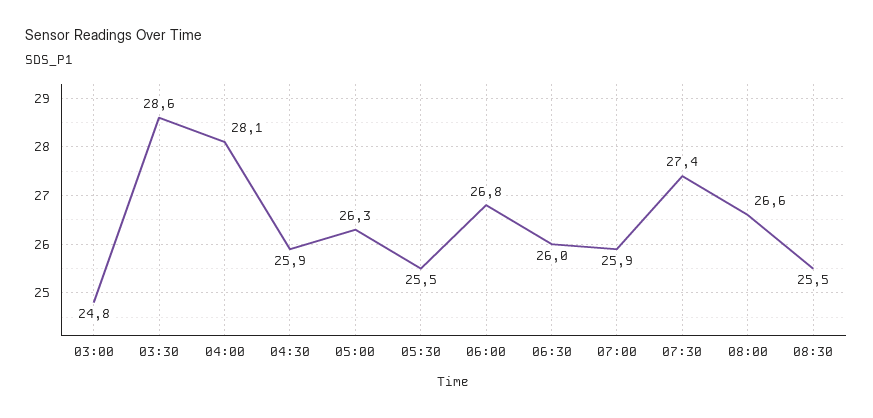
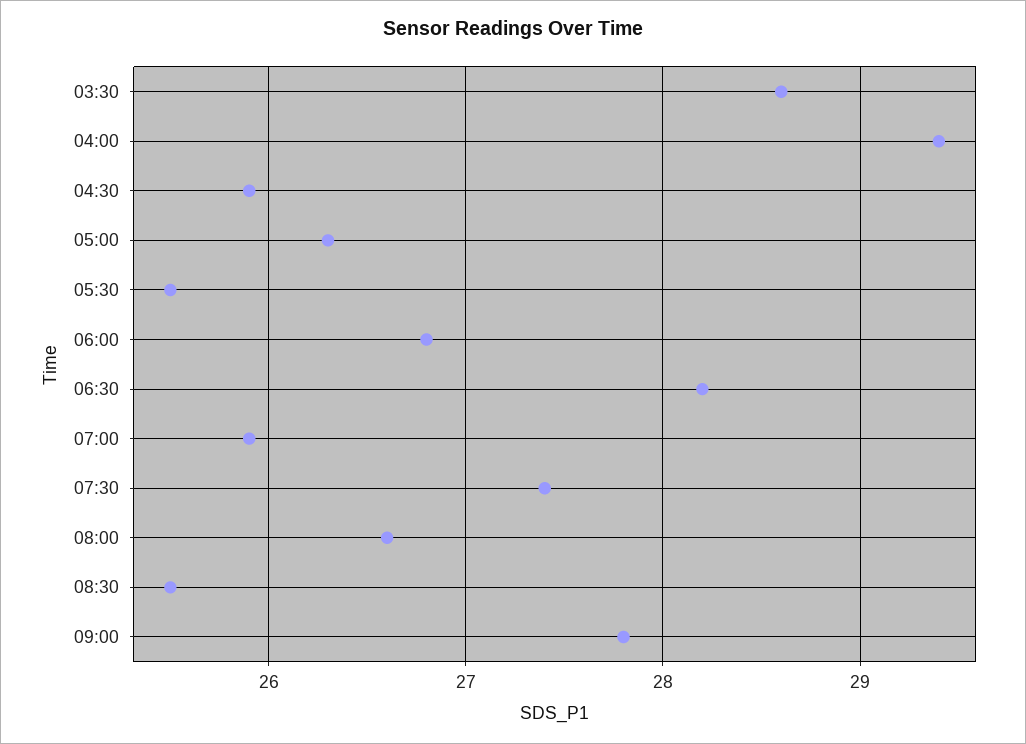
03:00: 24.8 -> none
04:00: 28.1 -> 29.4
06:30: 26 -> 28.2
09:00: none -> 27.8

